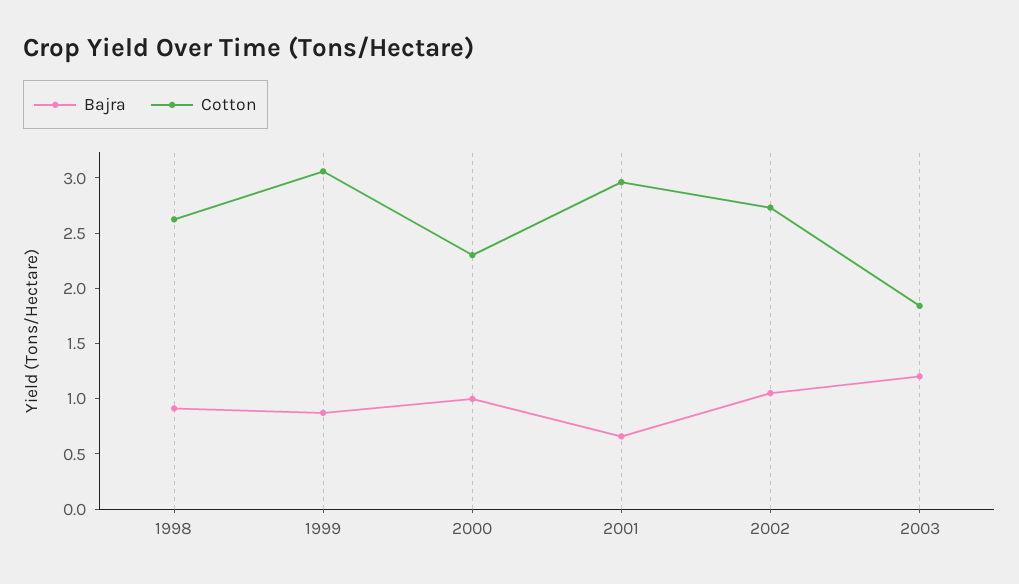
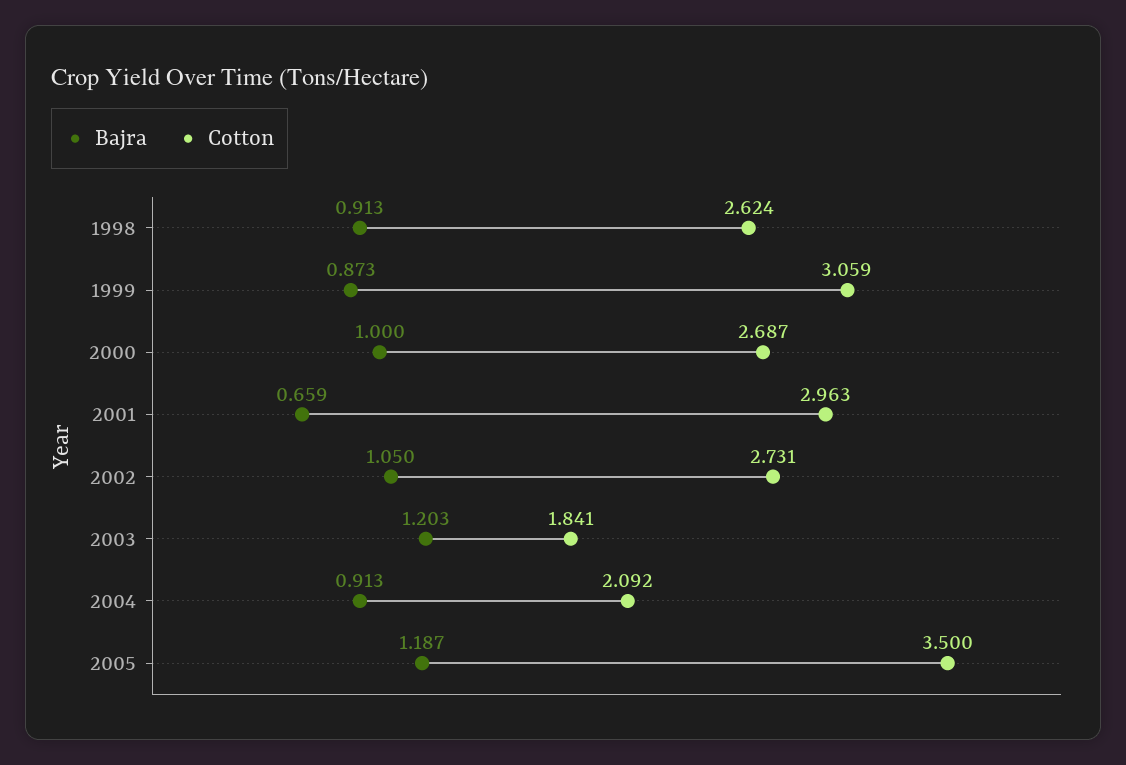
Cotton, 2000: 2.3 -> 2.687
Bajra, 2004: none -> 0.913
Cotton, 2004: none -> 2.092
Bajra, 2005: none -> 1.187
Cotton, 2005: none -> 3.5

